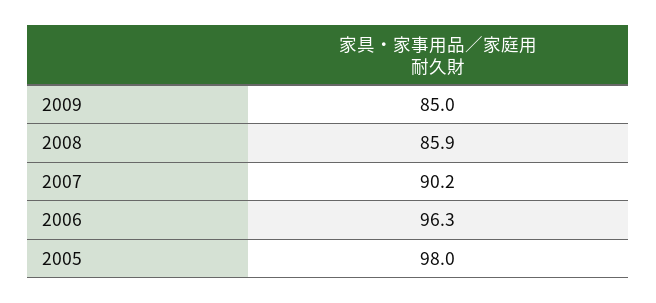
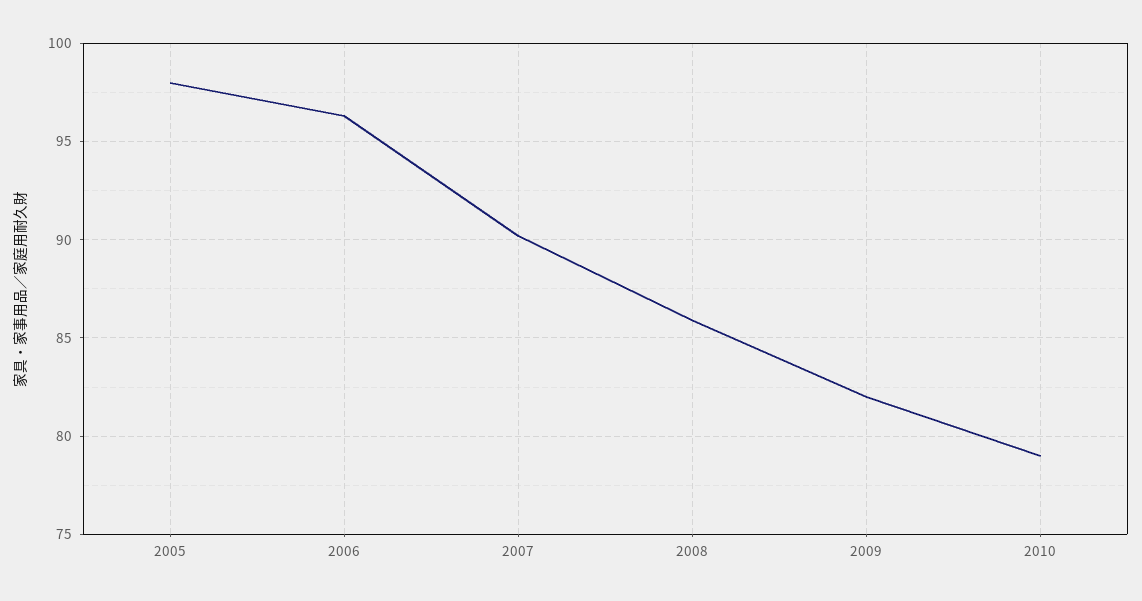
2009: 85 -> 82
2010: none -> 79

